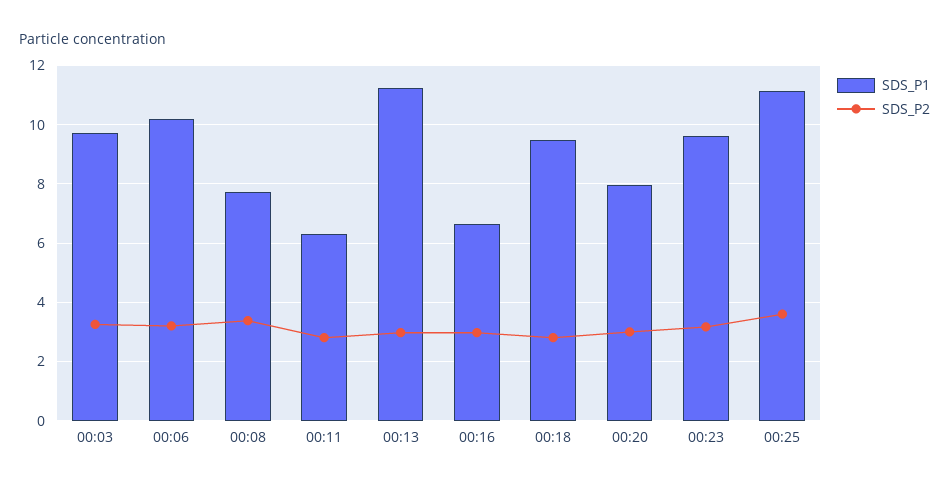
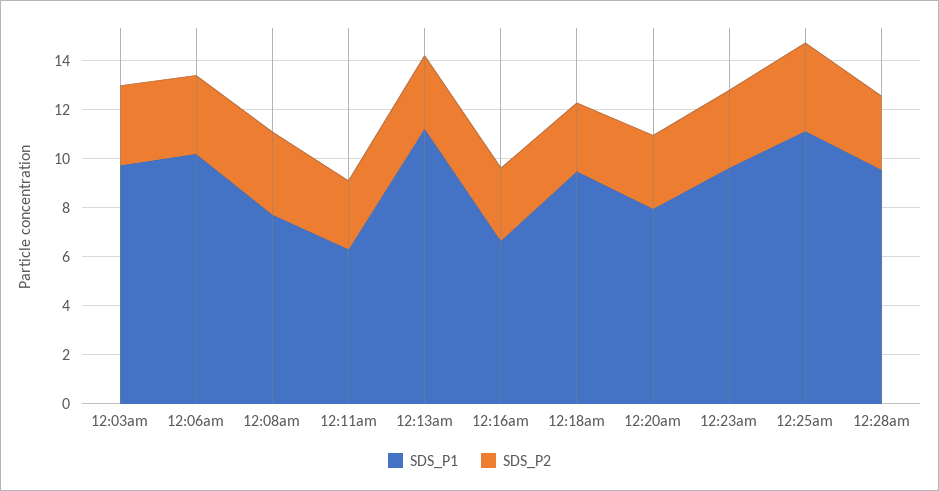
SDS_P1, 12:28am: none -> 9.5
SDS_P2, 12:28am: none -> 3

